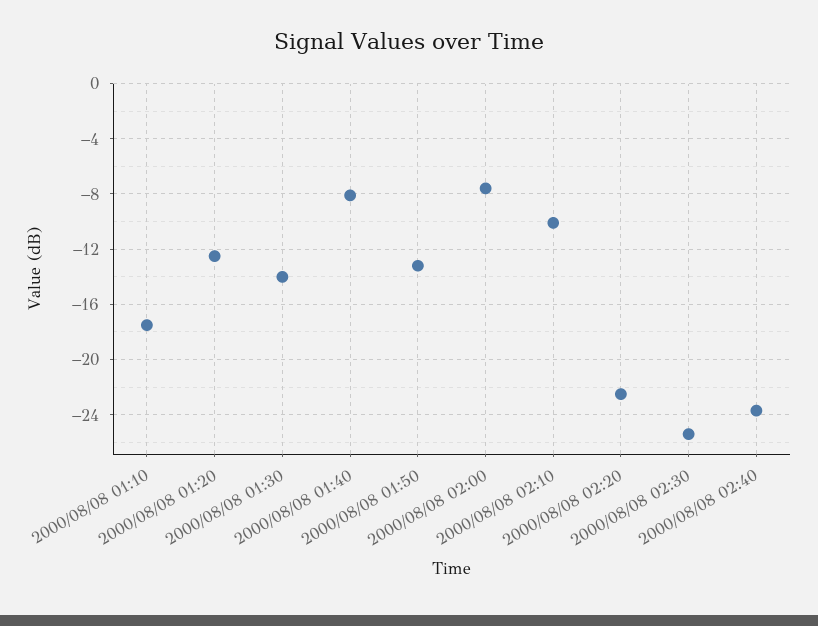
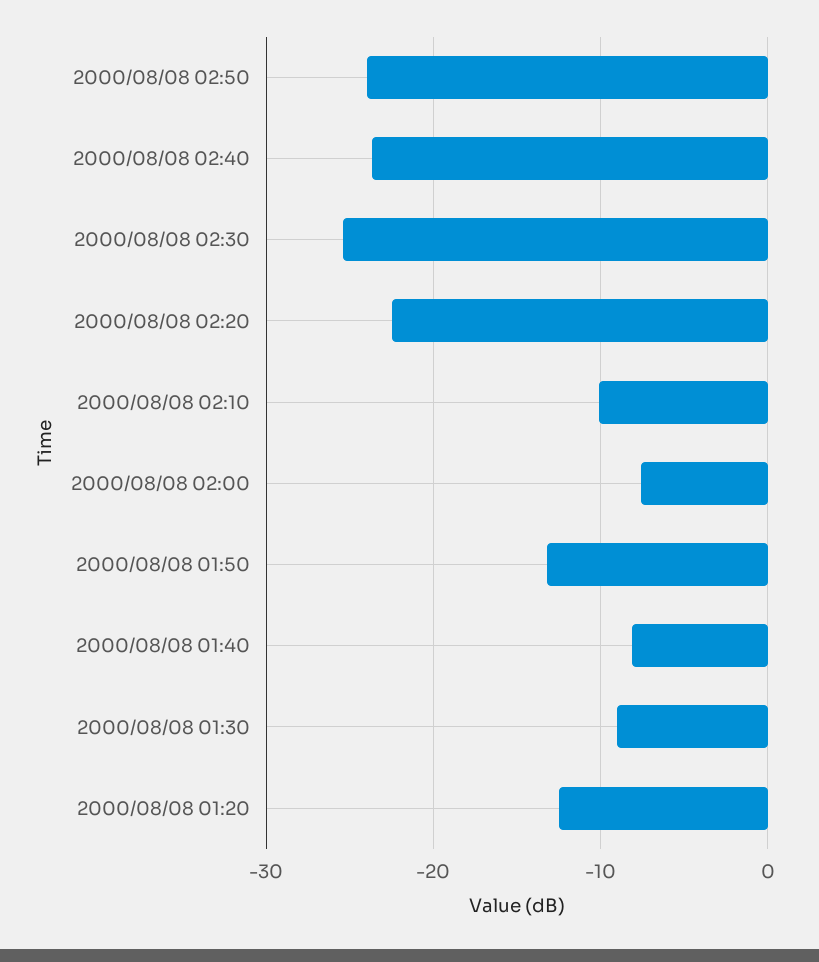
2000/08/08 01:10: -17.5 -> none
2000/08/08 01:30: -14 -> -9
2000/08/08 02:50: none -> -24

